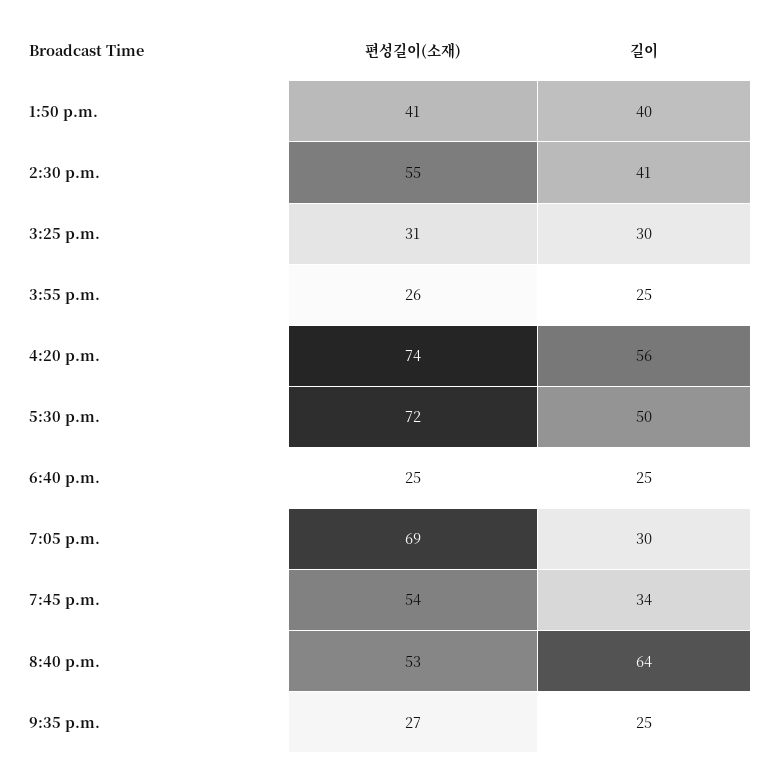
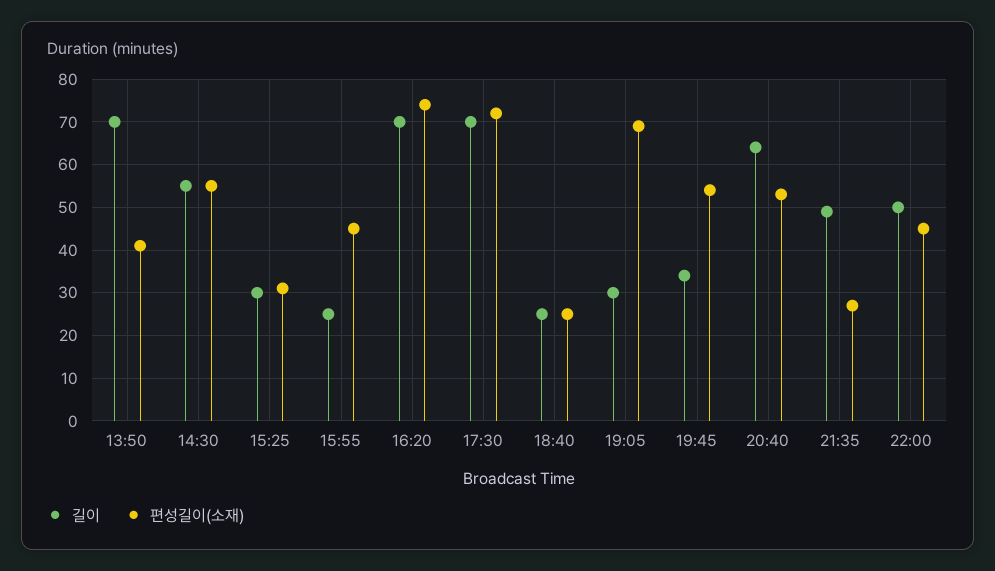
길이, 1:50 p.m.: 40 -> 70
길이, 2:30 p.m.: 41 -> 55
편성길이(소재), 3:55 p.m.: 26 -> 45
길이, 4:20 p.m.: 56 -> 70
길이, 5:30 p.m.: 50 -> 70
길이, 9:35 p.m.: 25 -> 50
길이, 22:00: none -> 50
편성길이(소재), 22:00: none -> 45

